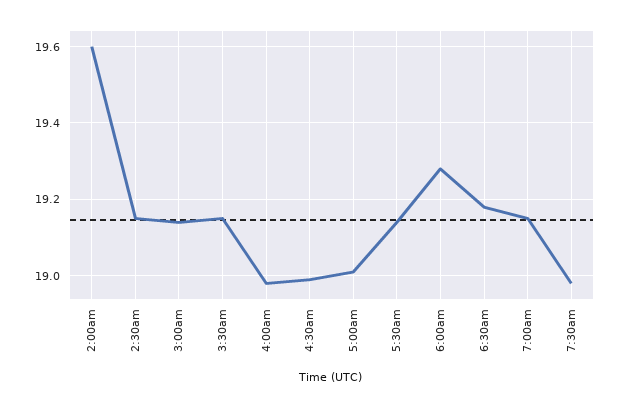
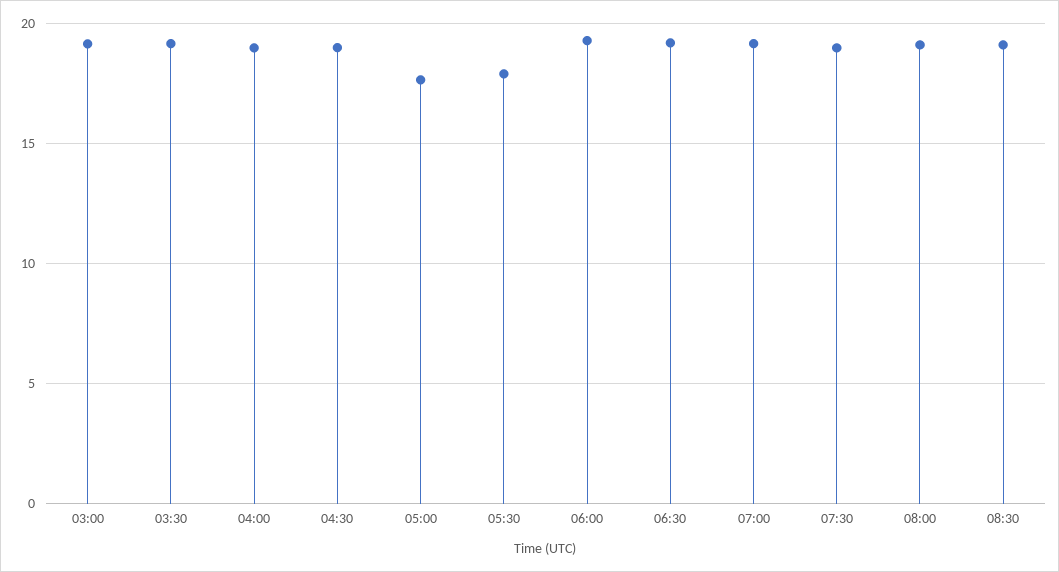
2:00am: 19.6 -> none
2:30am: 19.15 -> none
5:00am: 19 -> 17.5
5:30am: 19.15 -> 18
08:00: none -> 19
08:30: none -> 19

